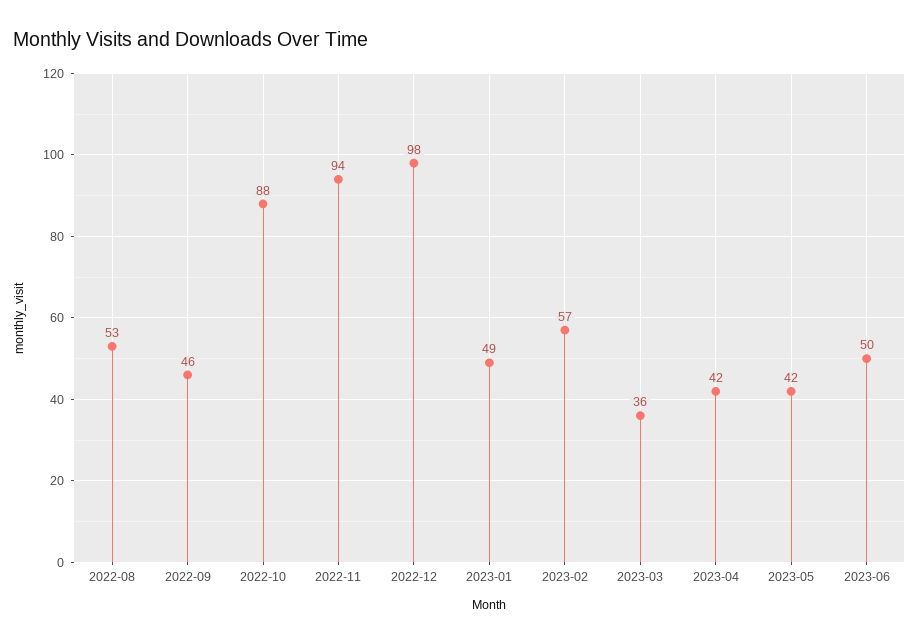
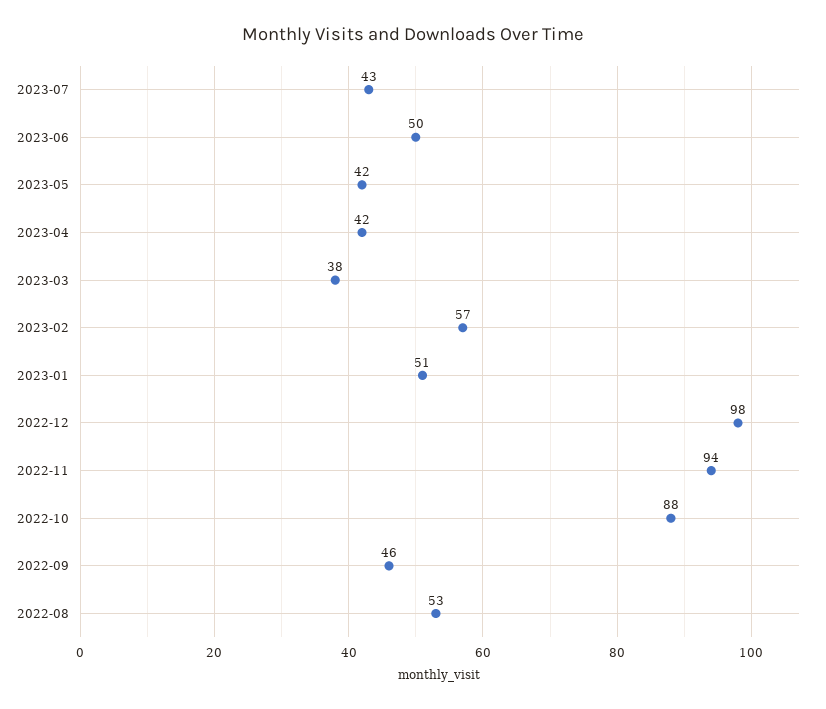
2023-01: 49 -> 51
2023-03: 36 -> 38
2023-07: none -> 43

